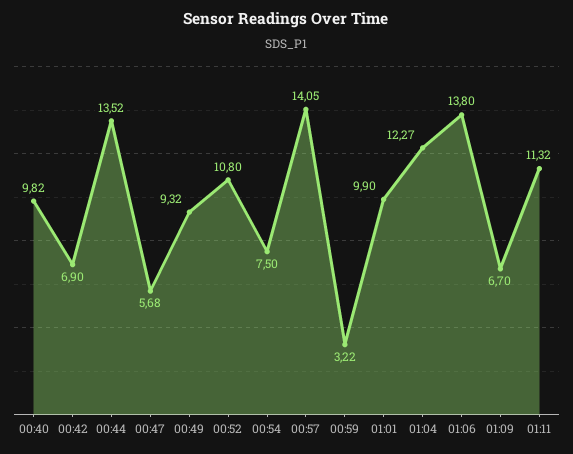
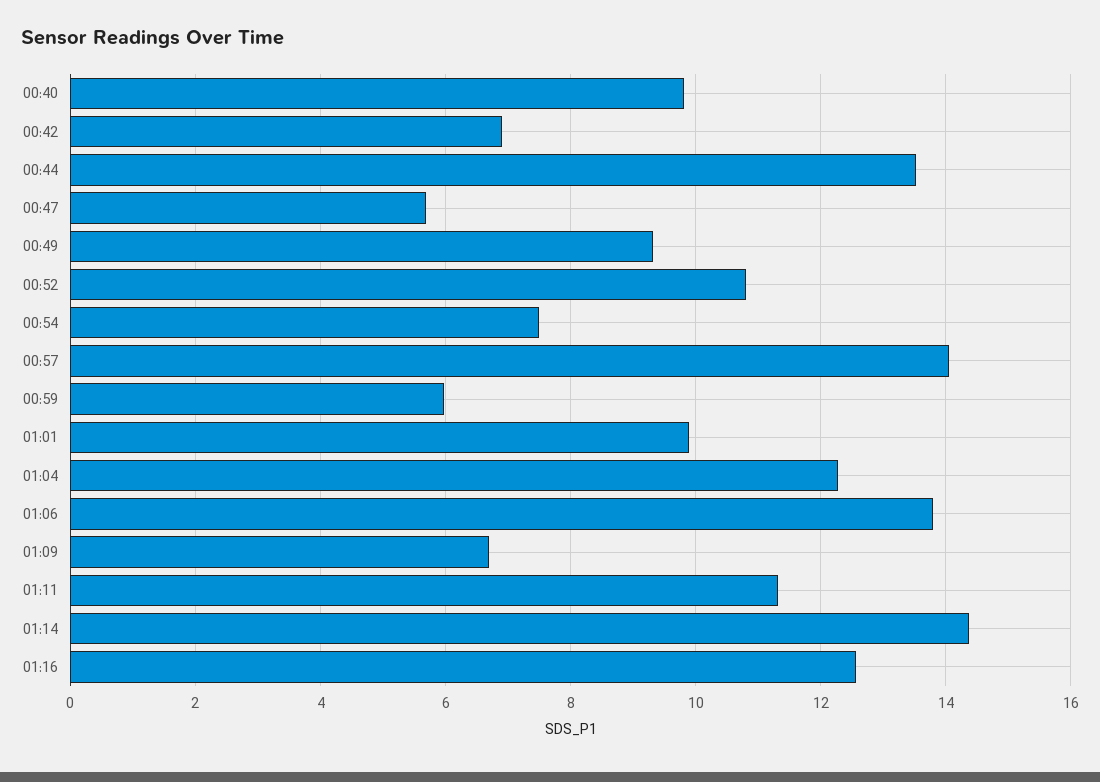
00:59: 3.22 -> 6
01:14: none -> 14.4
01:16: none -> 12.6

